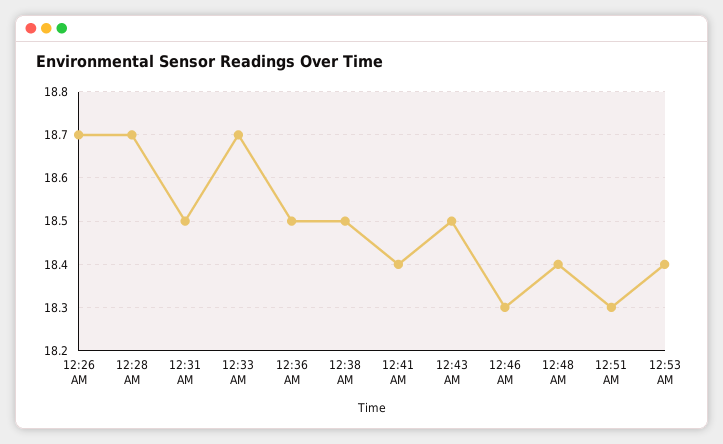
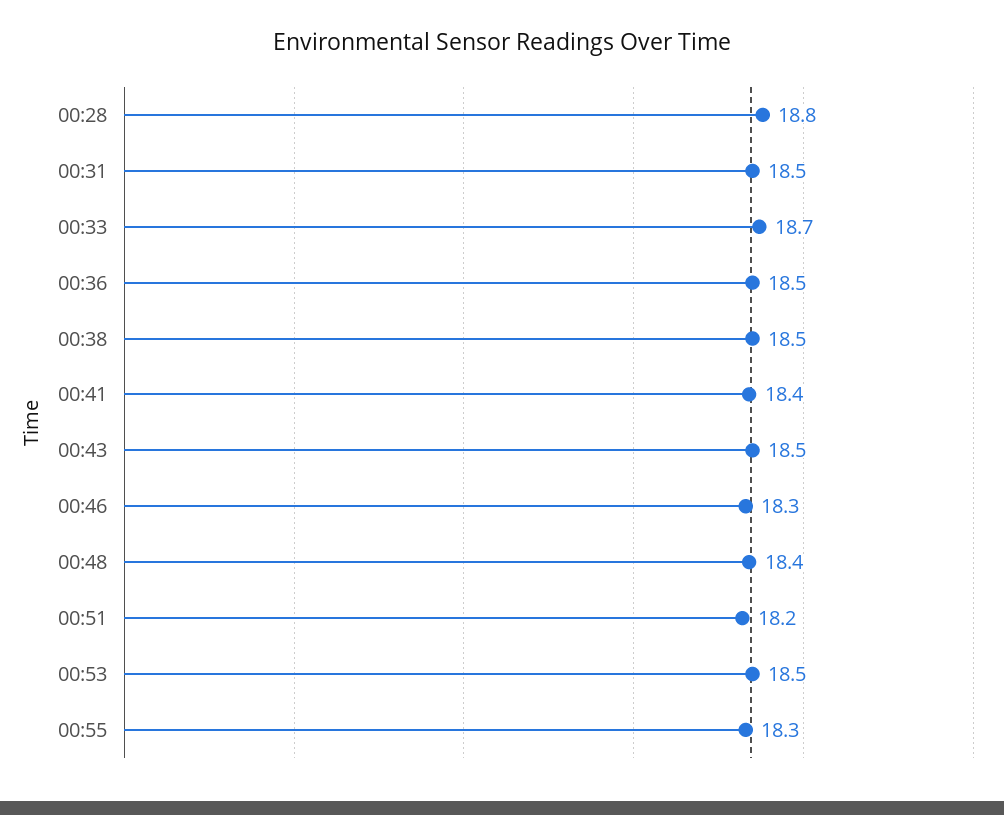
12:26 AM: 18.7 -> none
12:28 AM: 18.7 -> 18.8
12:51 AM: 18.3 -> 18.2
12:53 AM: 18.4 -> 18.5
00:55: none -> 18.3

